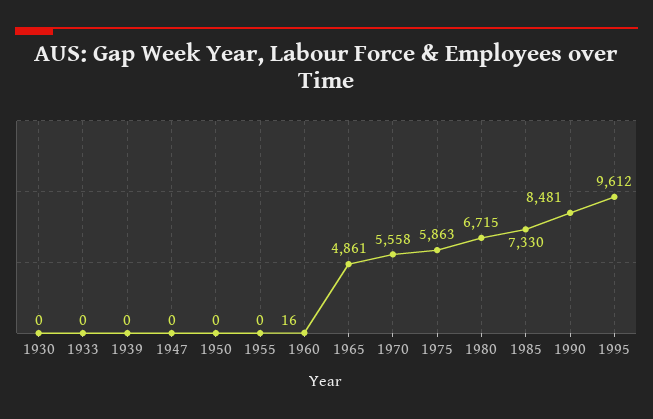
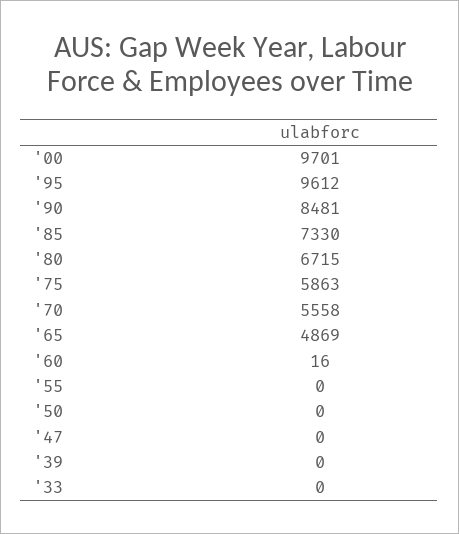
1930: 0 -> none
1965: 4861 -> 4869
'00: none -> 9701

